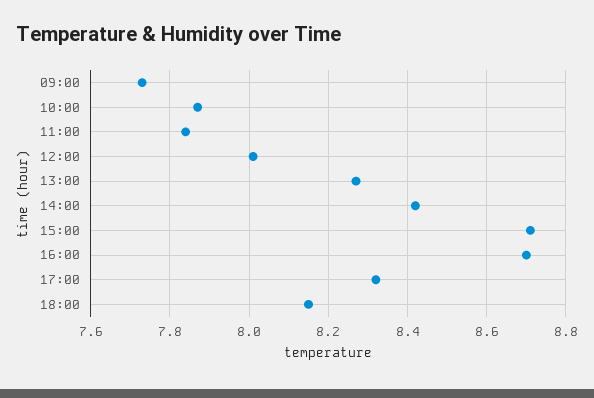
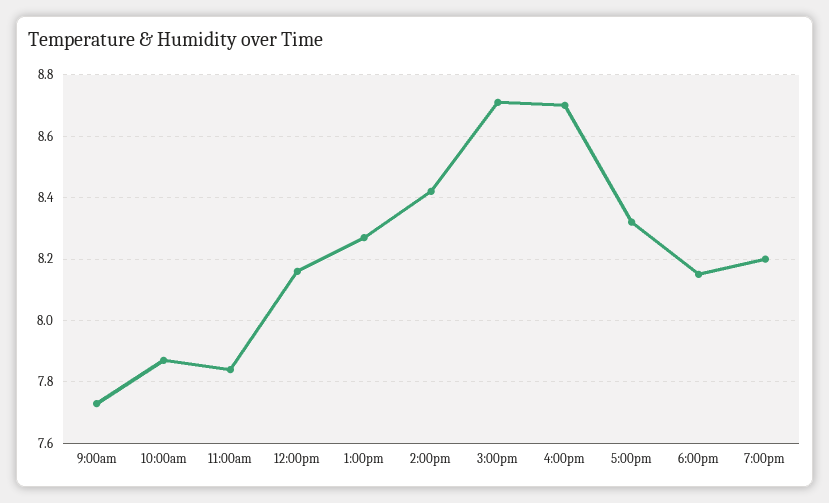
12:00: 8 -> 8.15
7:00pm: none -> 8.2

